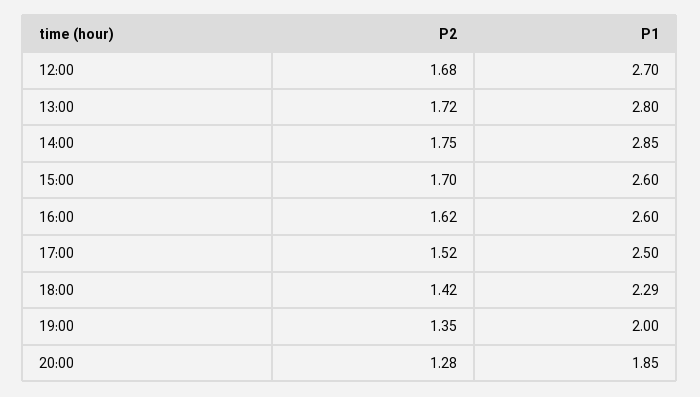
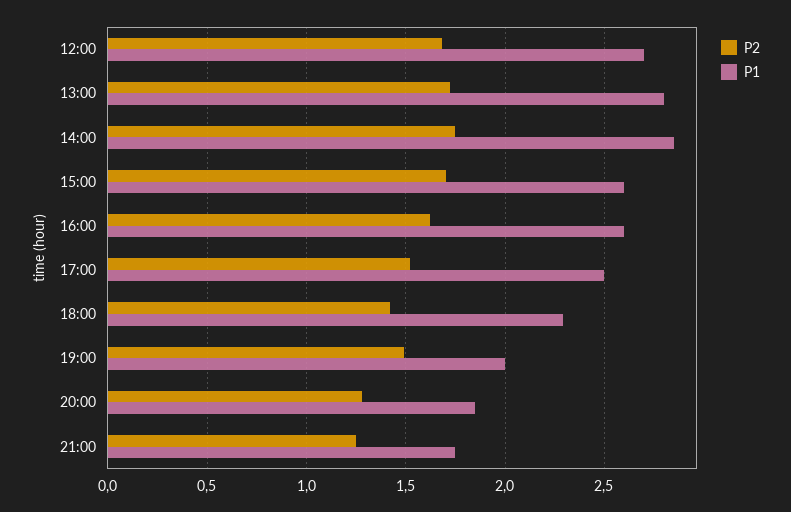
P2, 19:00: 1.35 -> 1.5
P2, 21:00: none -> 1.25
P1, 21:00: none -> 1.75

